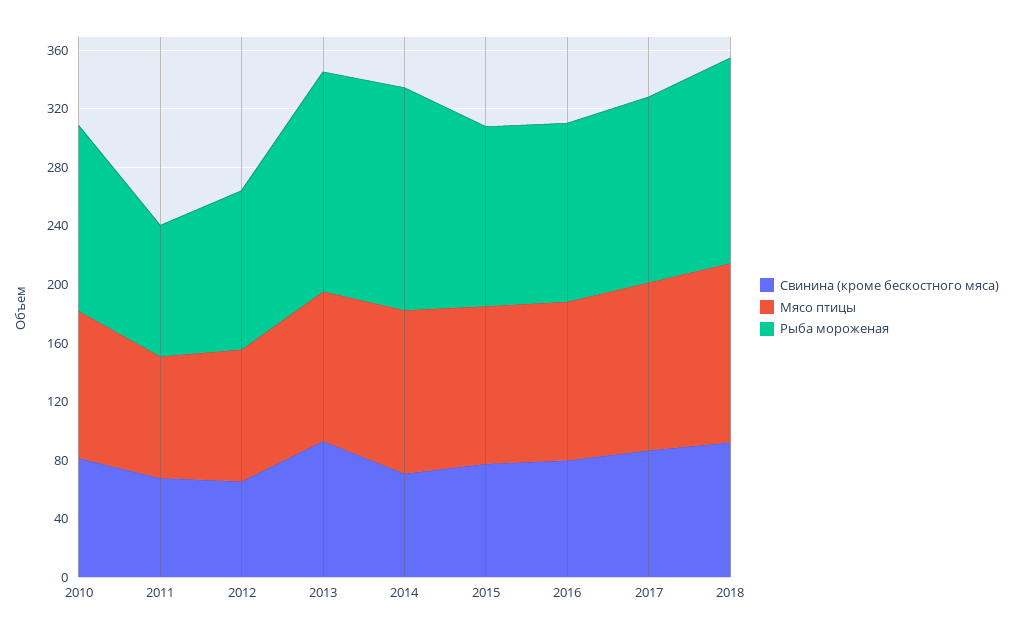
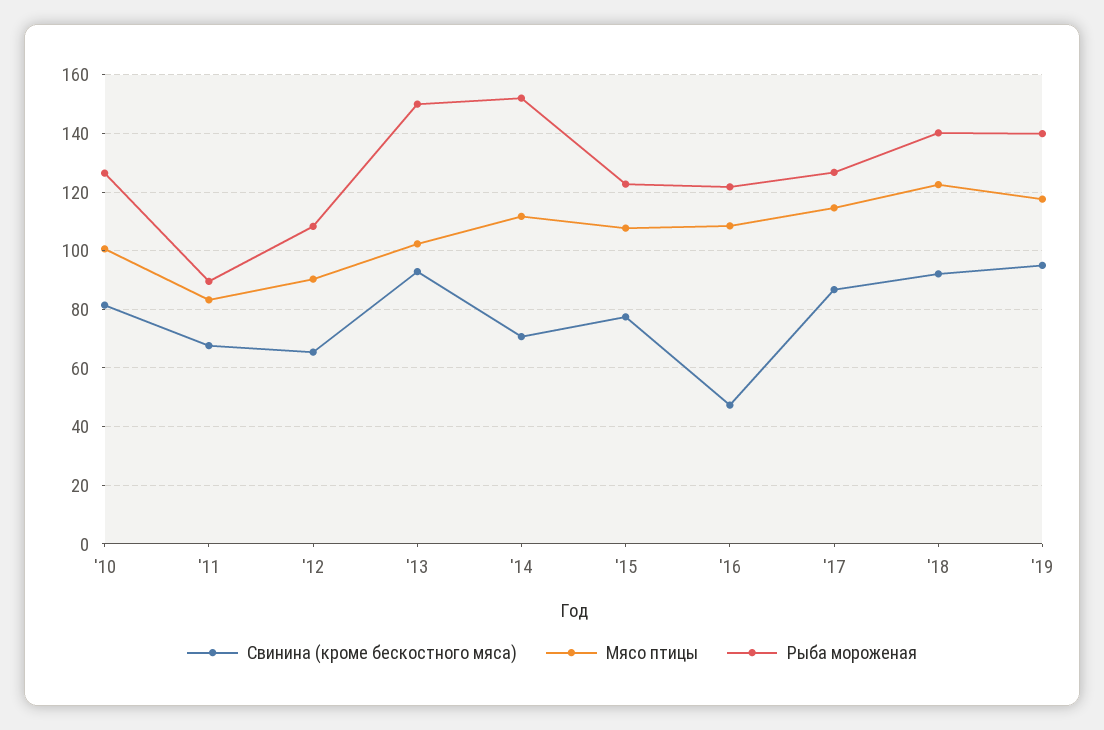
Свинина (кроме бескостного мяса), 2016: 80 -> 47.5
Свинина (кроме бескостного мяса), '19: none -> 95
Мясо птицы, '19: none -> 117.5
Рыба мороженая, '19: none -> 140

